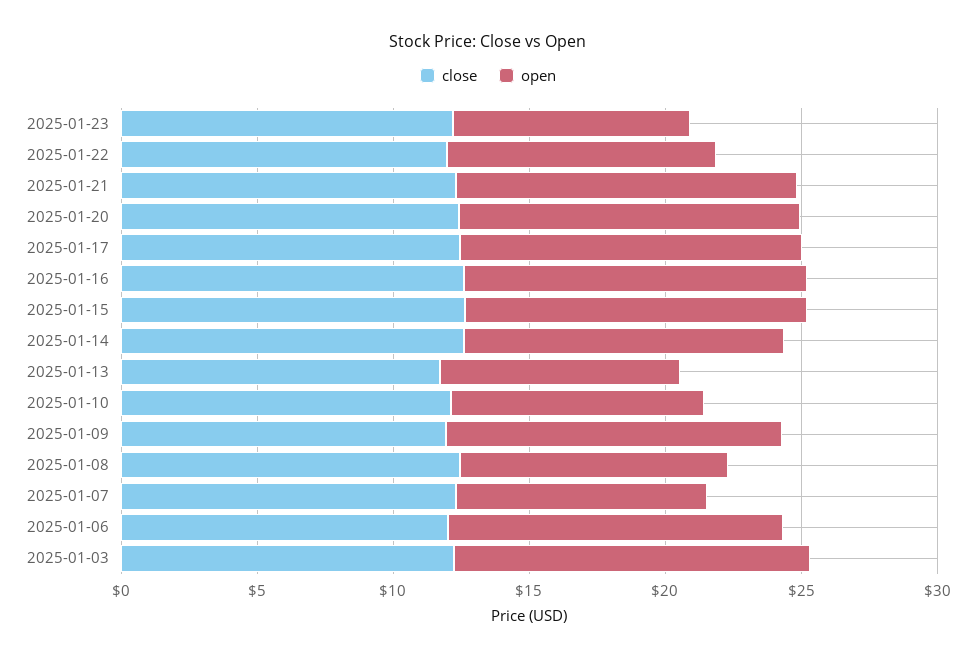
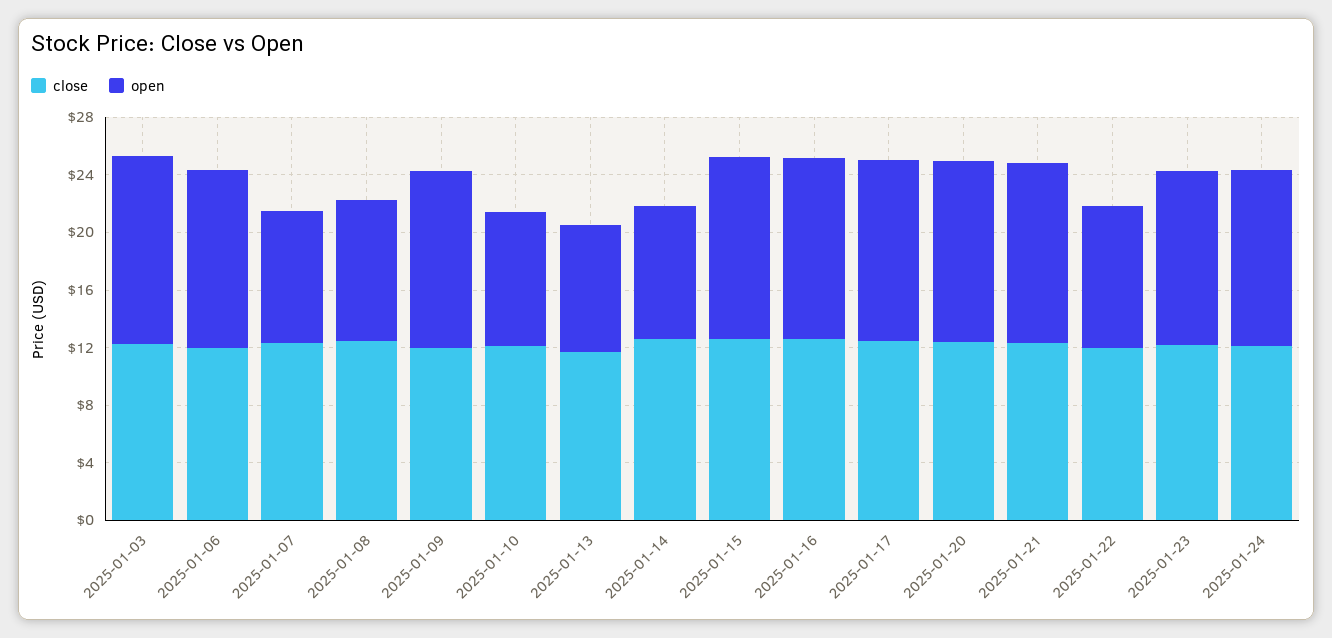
open, 2025-01-23: 9 -> 12
open, 2025-01-14: 12 -> 9
close, 2025-01-24: none -> 12
open, 2025-01-24: none -> 12

